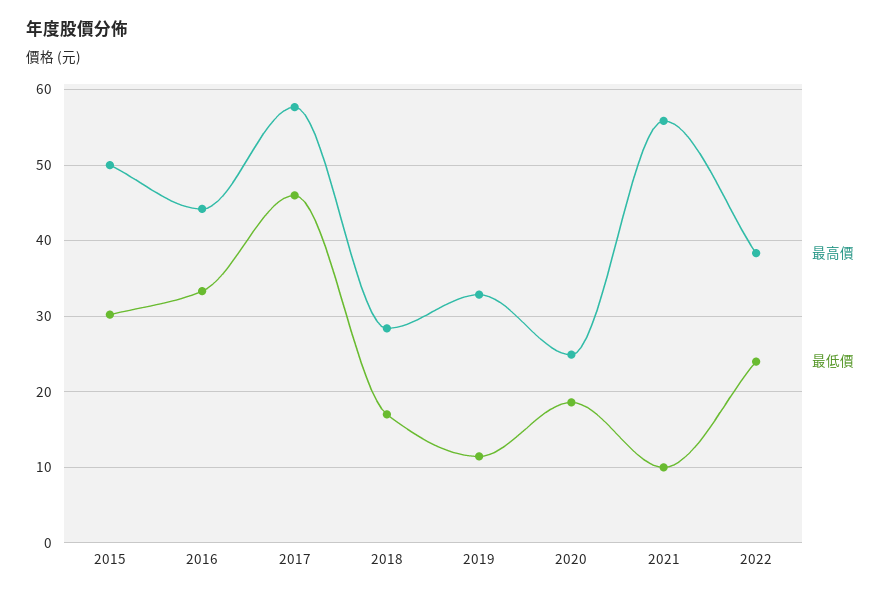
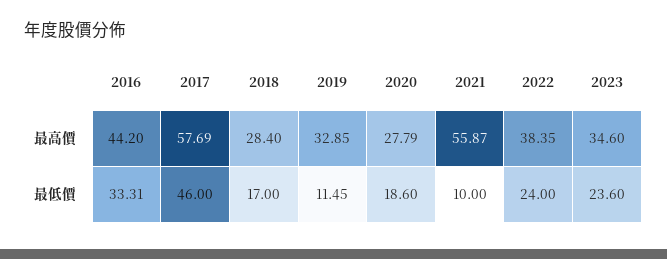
最高價, 2015: 50 -> none
最低價, 2015: 30 -> none
最高價, 2020: 25 -> 27.79
最高價, 2023: none -> 34.6
最低價, 2023: none -> 23.6

